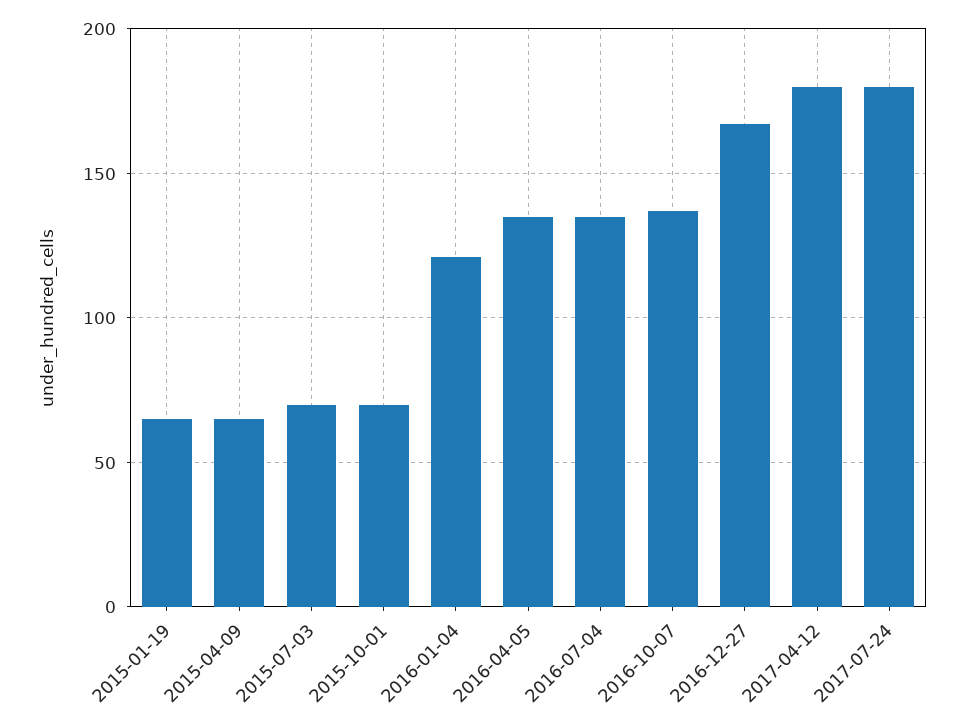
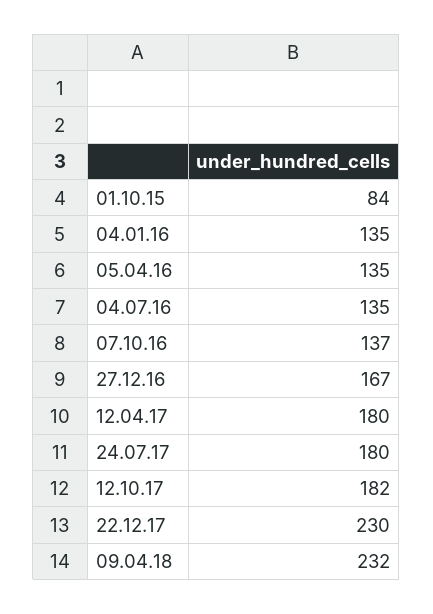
2015-01-19: 65 -> none
2015-04-09: 65 -> none
2015-07-03: 70 -> none
2015-10-01: 70 -> 84
2016-01-04: 120 -> 135
12.10.17: none -> 182
22.12.17: none -> 230
09.04.18: none -> 232

